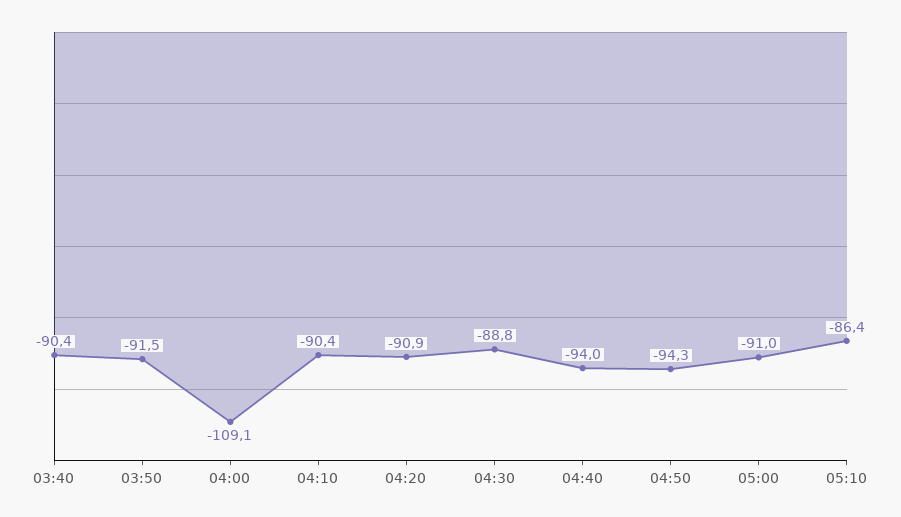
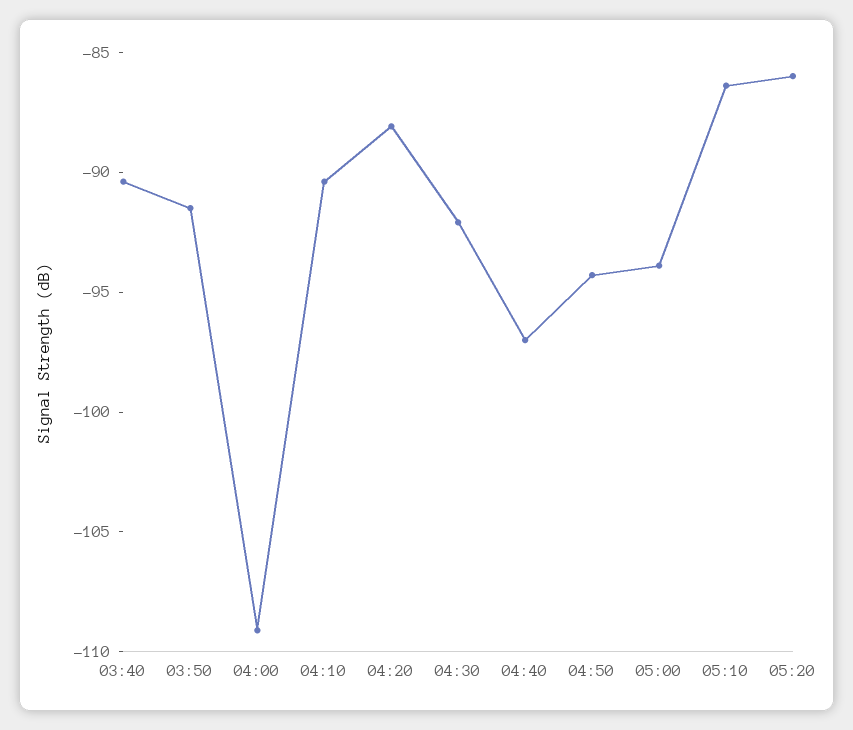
04:20: -90.9 -> -88
04:30: -88.8 -> -92
04:40: -94 -> -97
05:00: -91 -> -94
05:20: none -> -86

